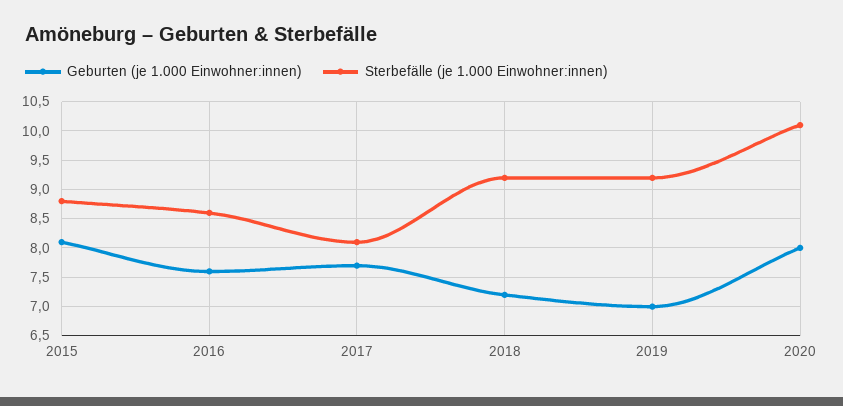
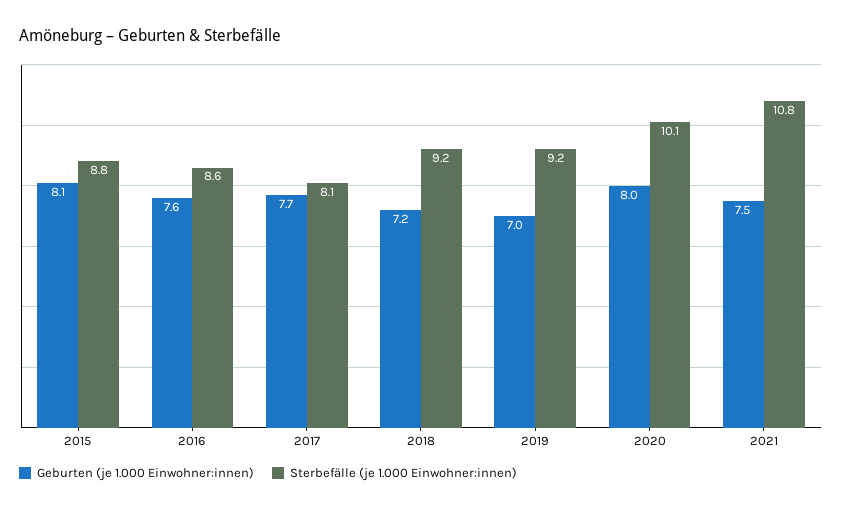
Geburten (je 1.000 Einwohner:innen), 2021: none -> 7.5
Sterbefälle (je 1.000 Einwohner:innen), 2021: none -> 10.8

